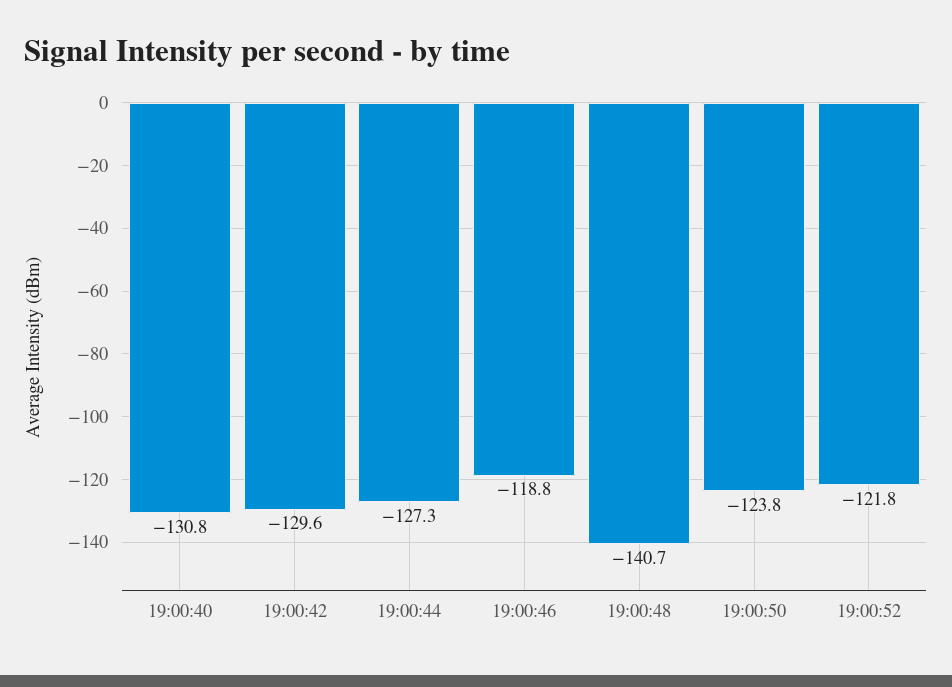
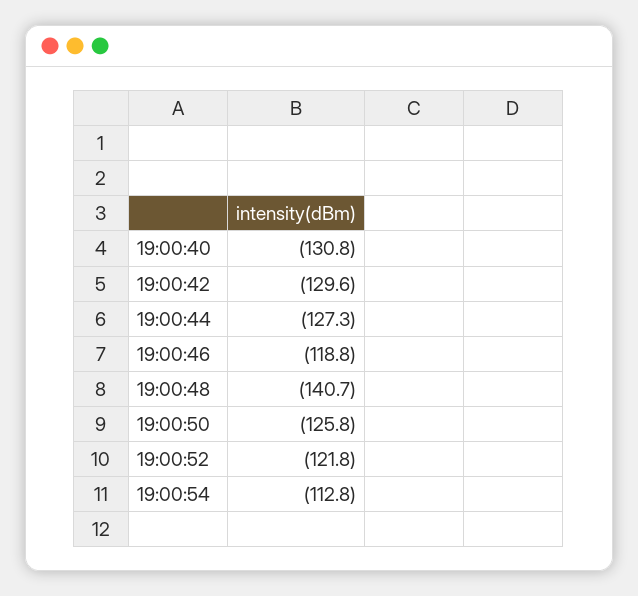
19:00:50: -123.8 -> -125.8
19:00:54: none -> -112.8

